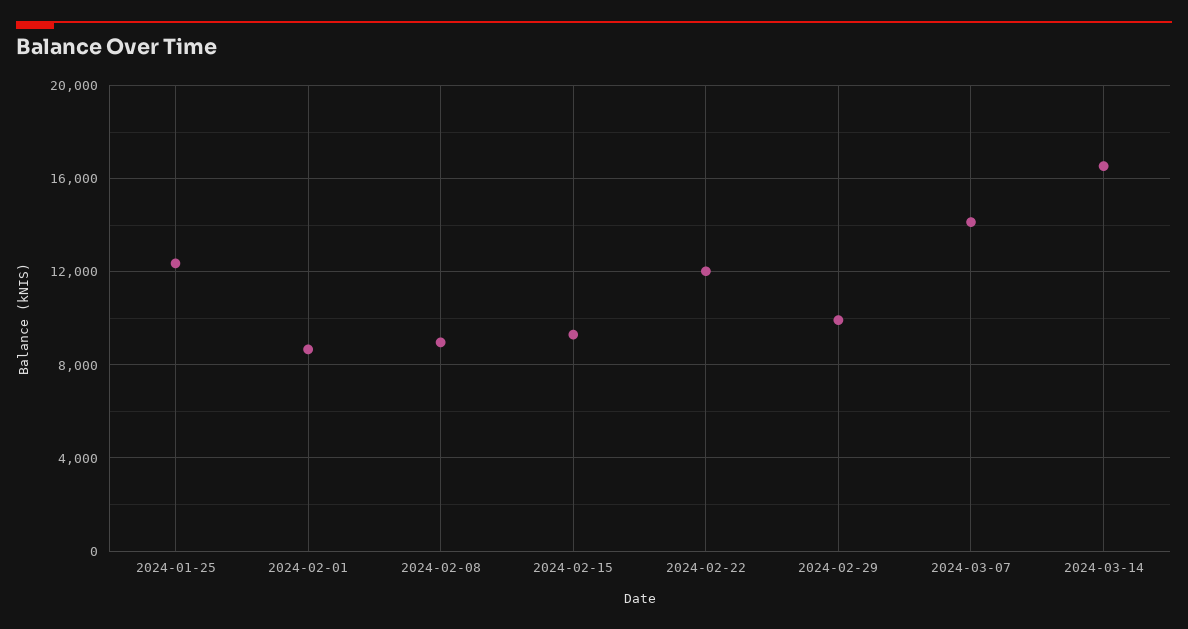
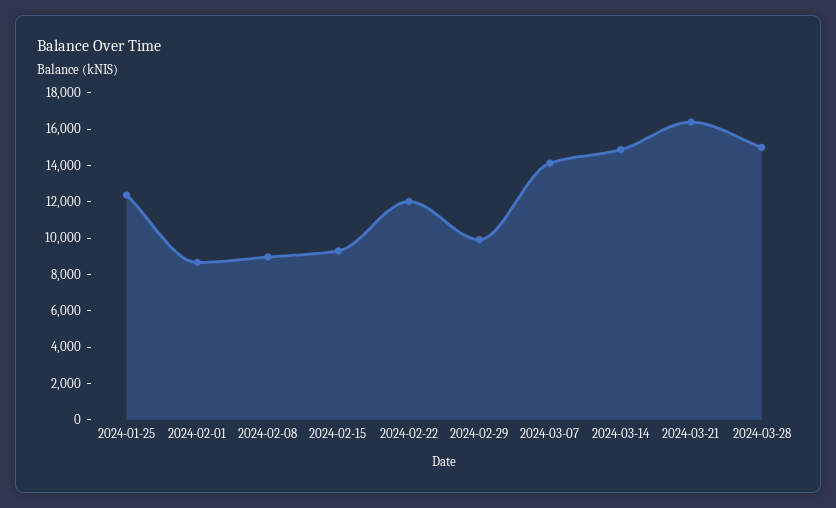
2024-03-14: 16500 -> 15000
2024-03-21: none -> 16500
2024-03-28: none -> 15000

